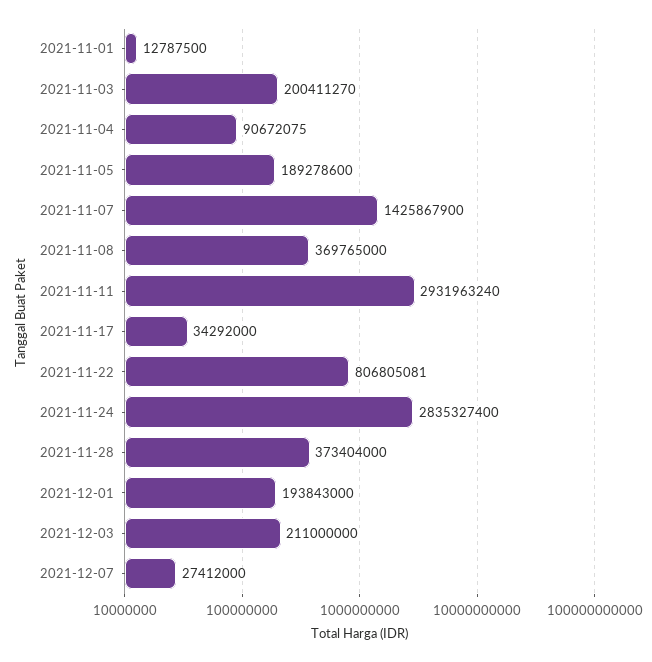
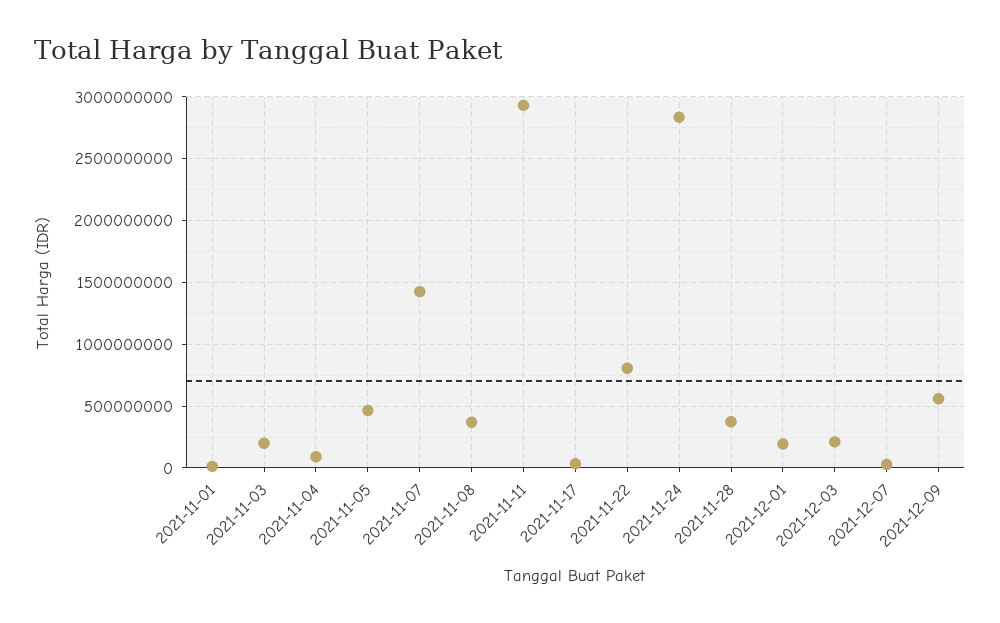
2021-11-05: 189278600 -> 450000000
2021-12-09: none -> 550000000

